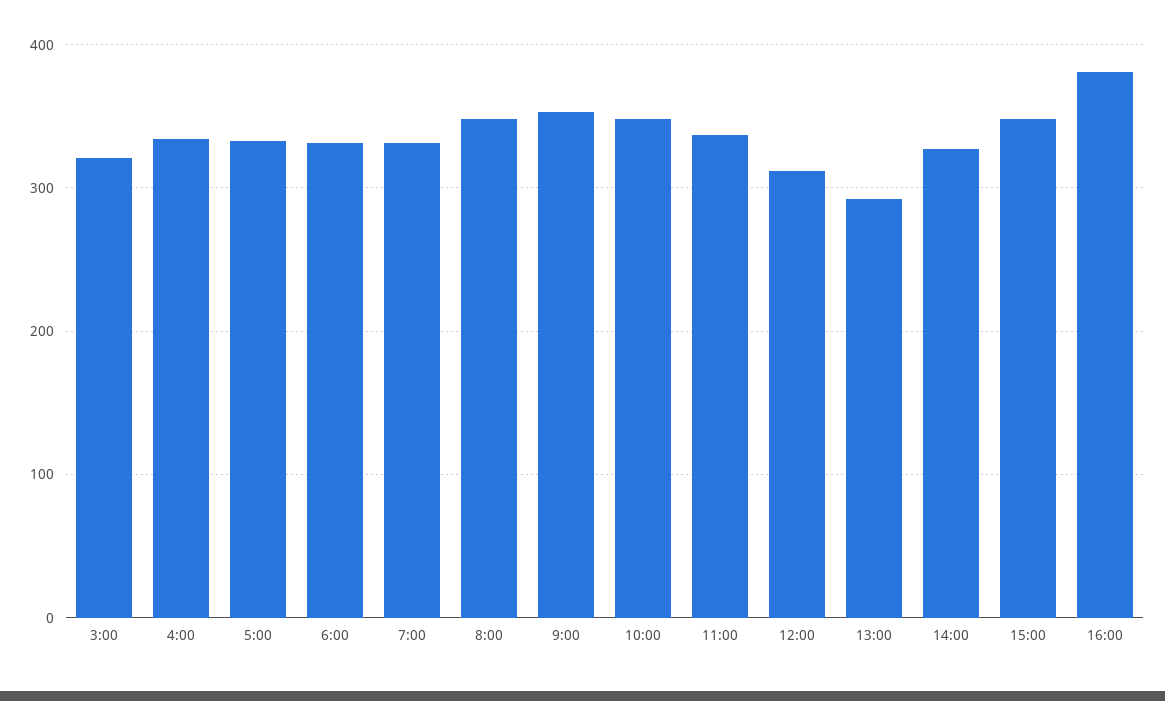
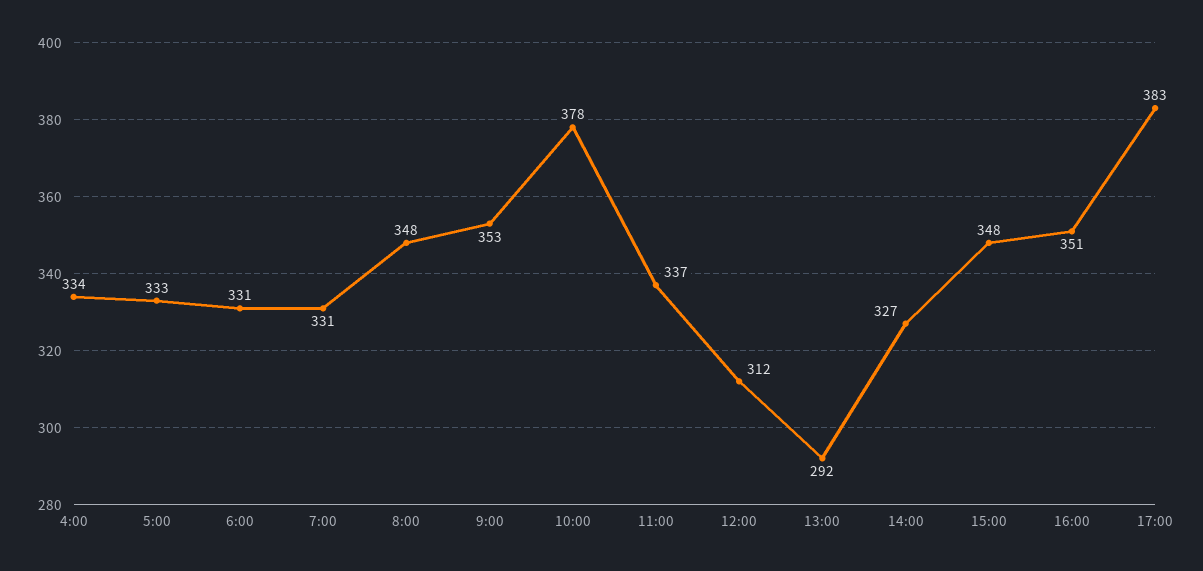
3:00: 320 -> none
10:00: 350 -> 378
16:00: 380 -> 351
17:00: none -> 383

